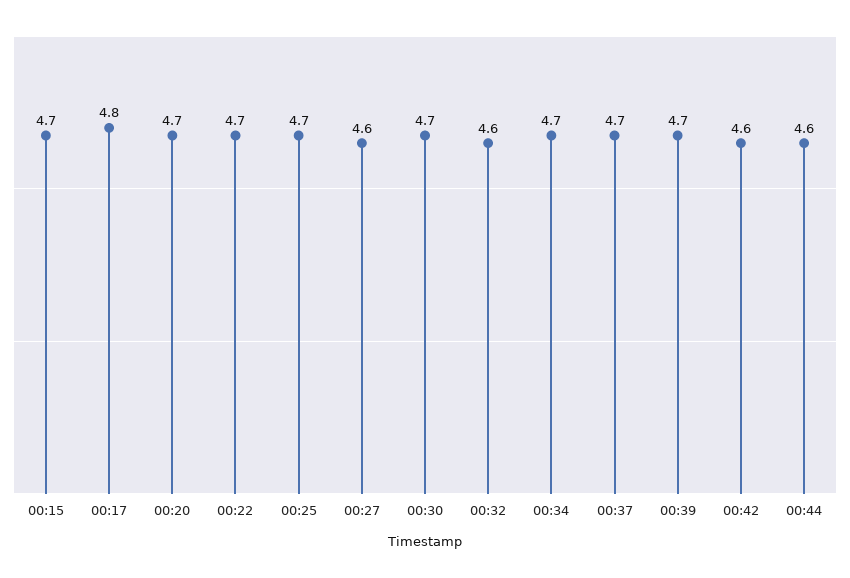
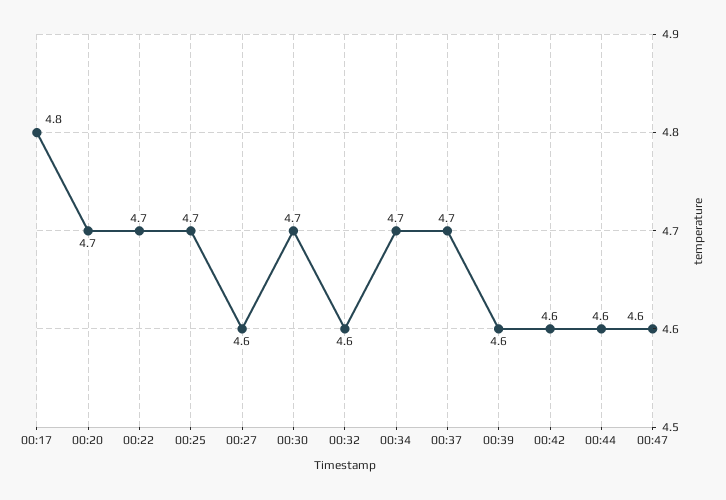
00:15: 4.7 -> none
00:39: 4.7 -> 4.6
00:47: none -> 4.6

